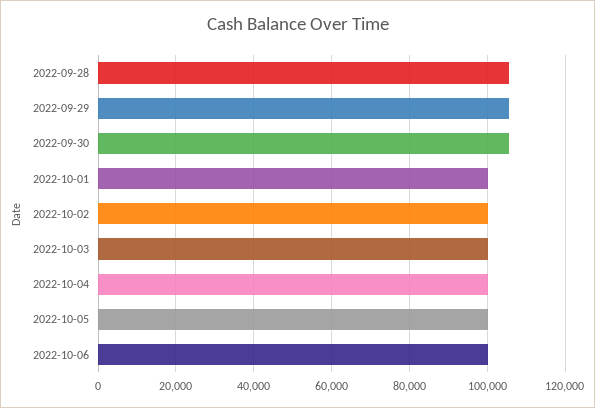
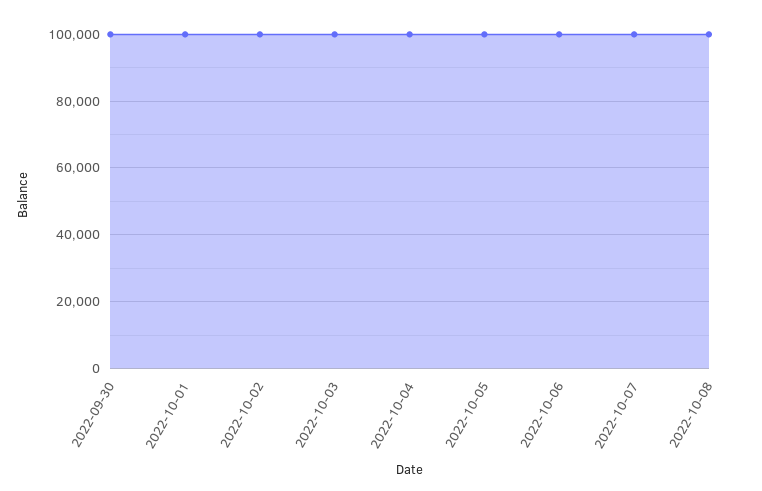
2022-09-28: 106000 -> none
2022-09-29: 106000 -> none
2022-09-30: 106000 -> 100000
2022-10-07: none -> 100000
2022-10-08: none -> 100000

